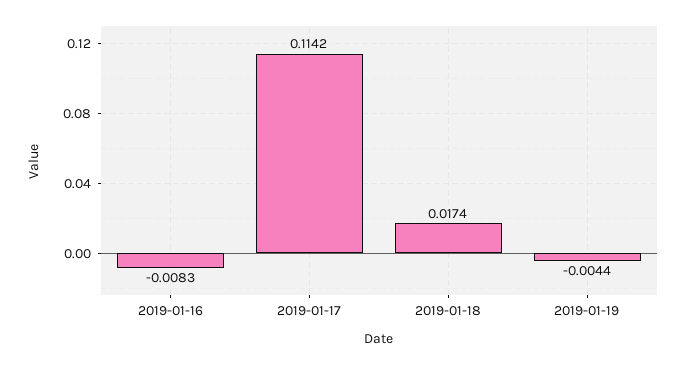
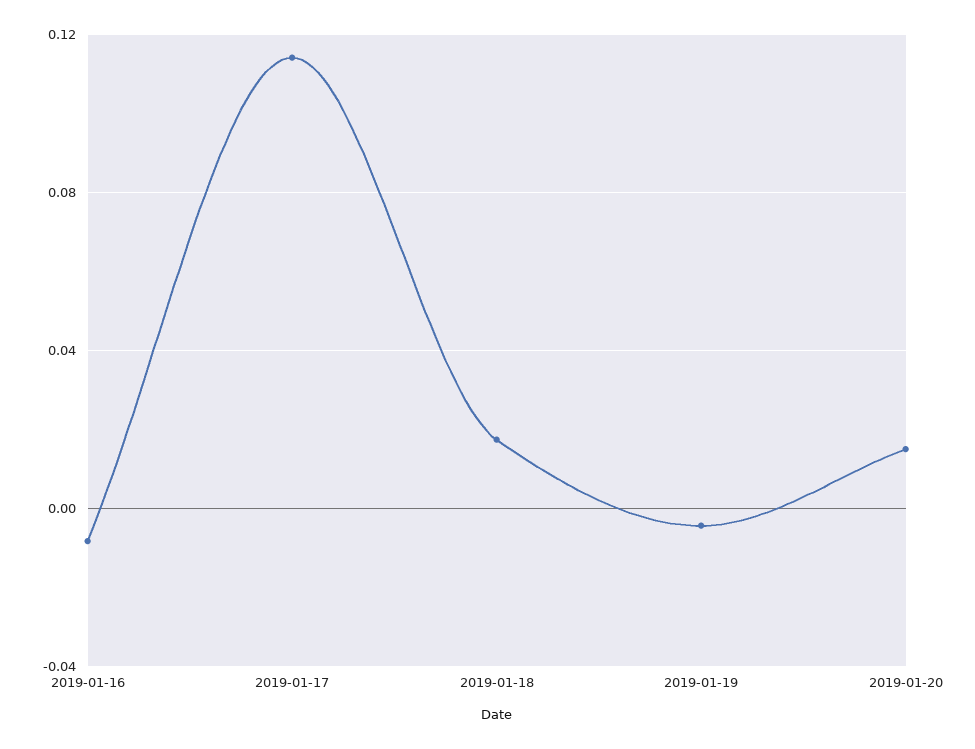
2019-01-20: none -> 0.015

